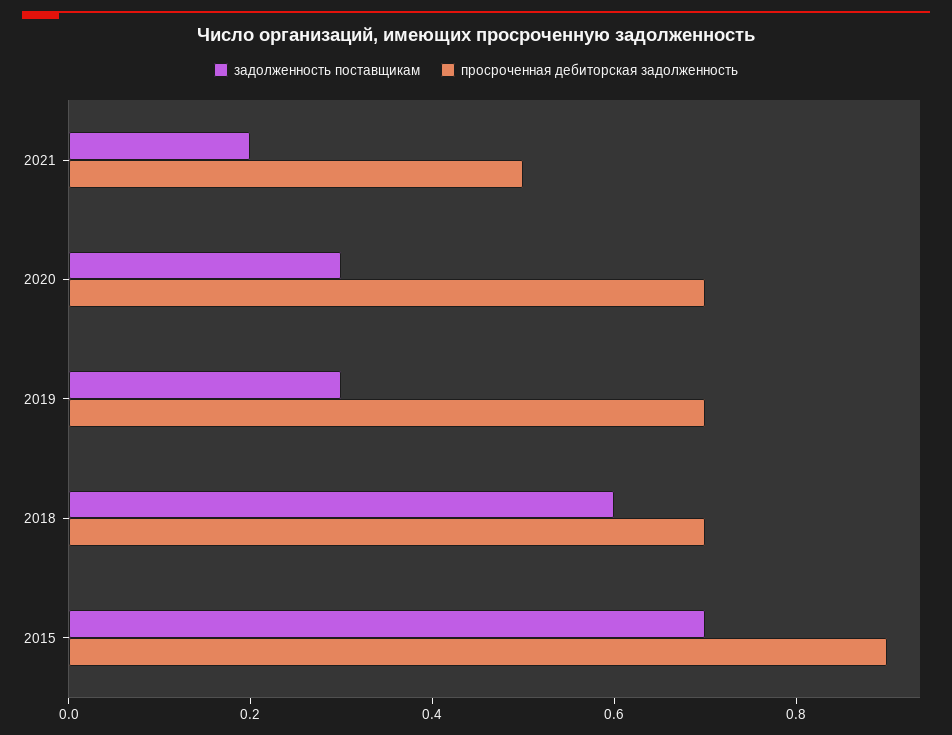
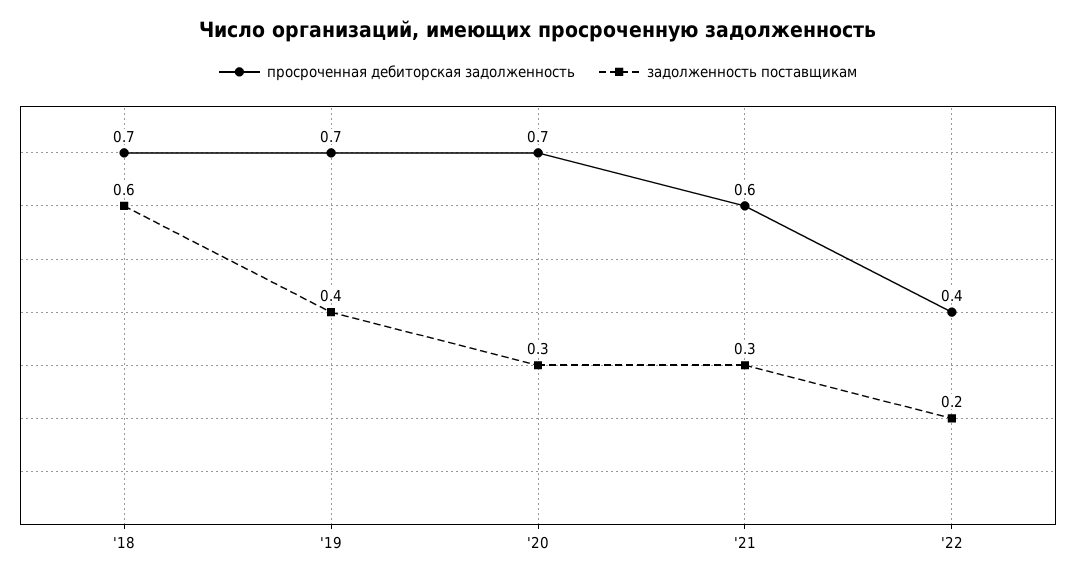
задолженность поставщикам, 2021: 0.2 -> 0.3
просроченная дебиторская задолженность, 2021: 0.5 -> 0.6
задолженность поставщикам, 2019: 0.3 -> 0.4
задолженность поставщикам, 2015: 0.7 -> none
просроченная дебиторская задолженность, 2015: 0.9 -> none
просроченная дебиторская задолженность, '22: none -> 0.4
задолженность поставщикам, '22: none -> 0.2

